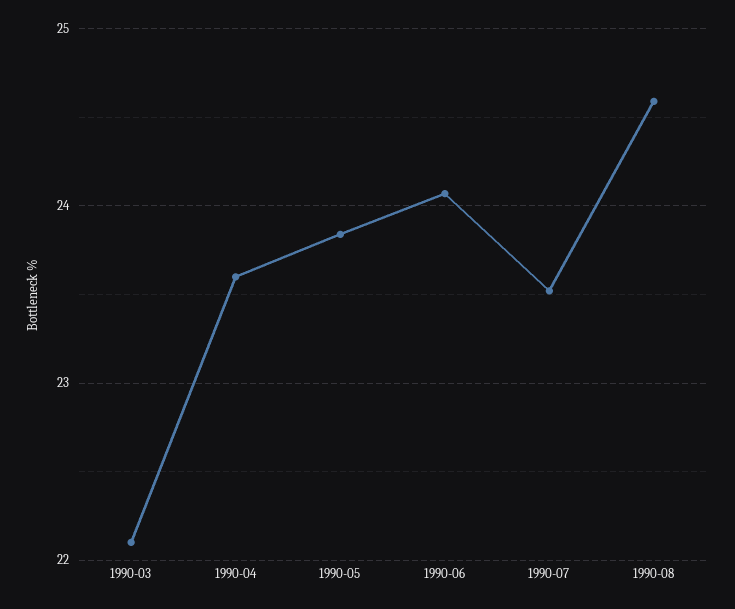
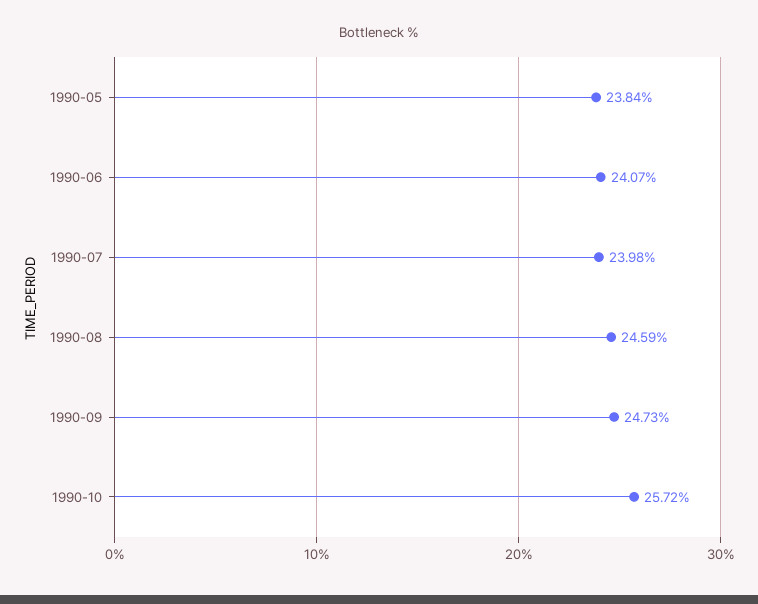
1990-03: 22.1 -> none
1990-04: 23.6 -> none
1990-07: 23.5 -> 23.98
1990-09: none -> 24.73
1990-10: none -> 25.72

